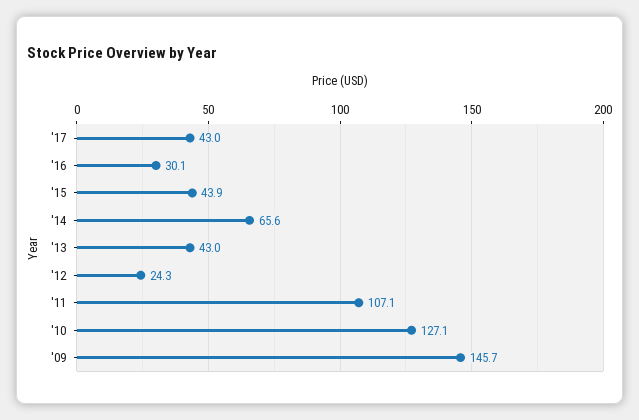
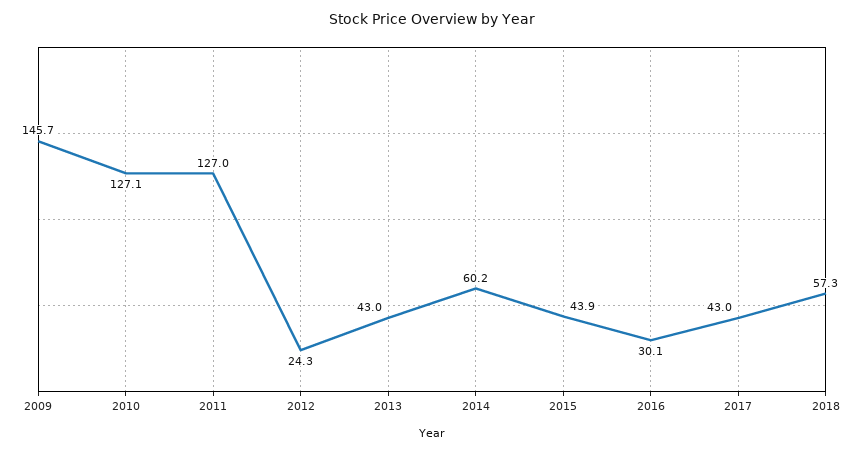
'14: 65.6 -> 60.2
'11: 107.1 -> 127
2018: none -> 57.3

